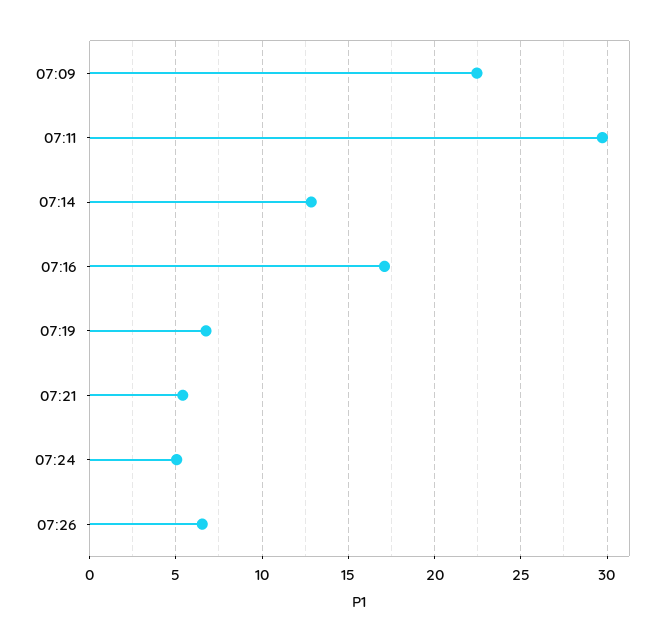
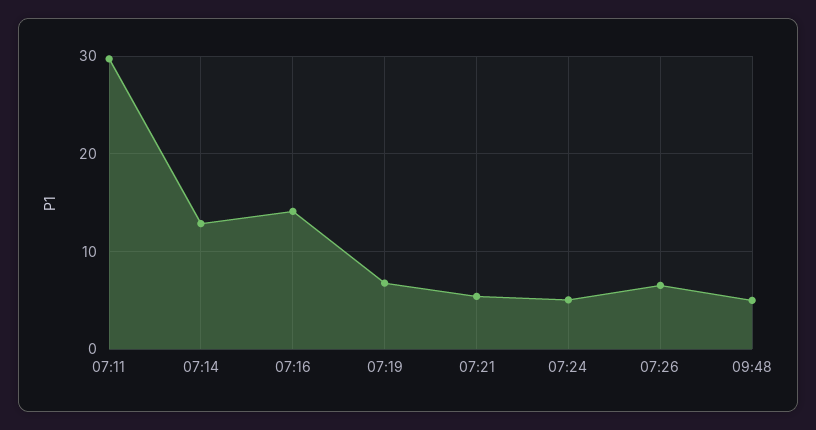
07:09: 22.5 -> none
07:16: 17 -> 14
09:48: none -> 5

